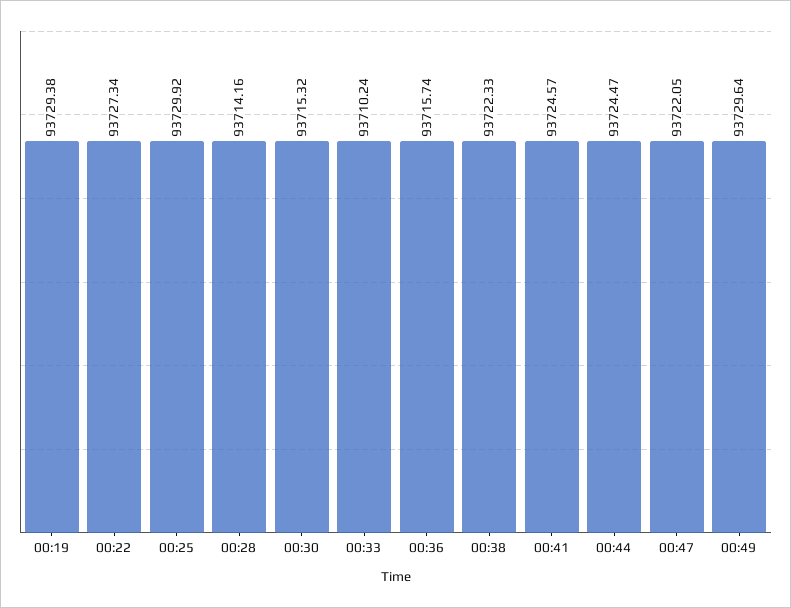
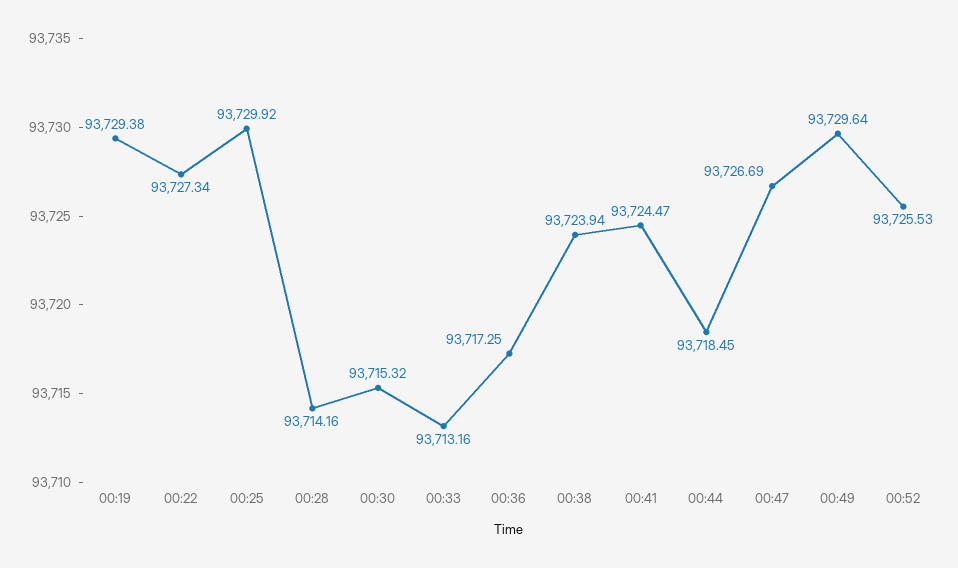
00:33: 93710.24 -> 93713.16
00:36: 93715.74 -> 93717.25
00:38: 93722.33 -> 93723.94
00:41: 93724.57 -> 93724.47
00:44: 93724.47 -> 93718.45
00:47: 93722.05 -> 93726.69
00:52: none -> 93725.53

